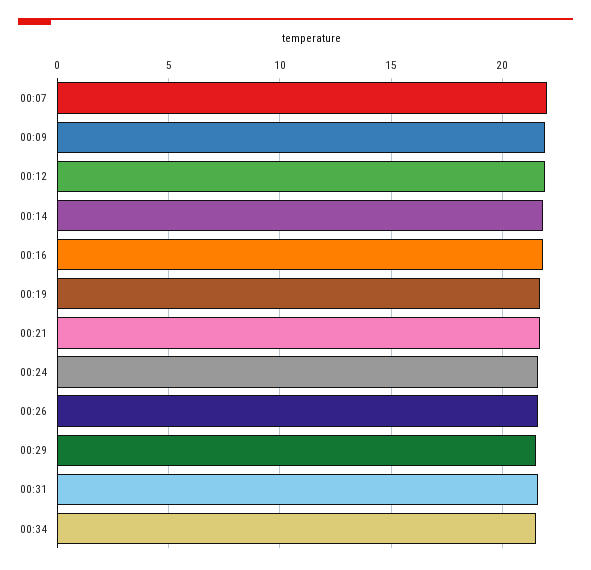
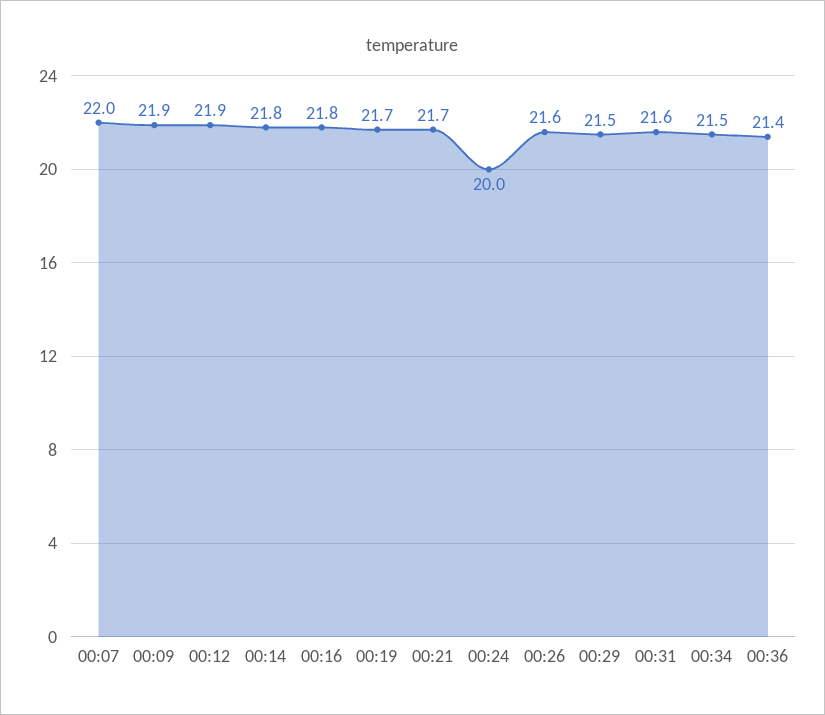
00:24: 21.5 -> 20
00:36: none -> 21.4

